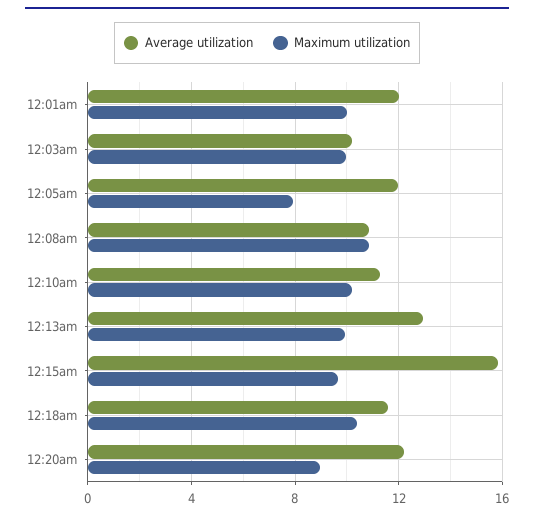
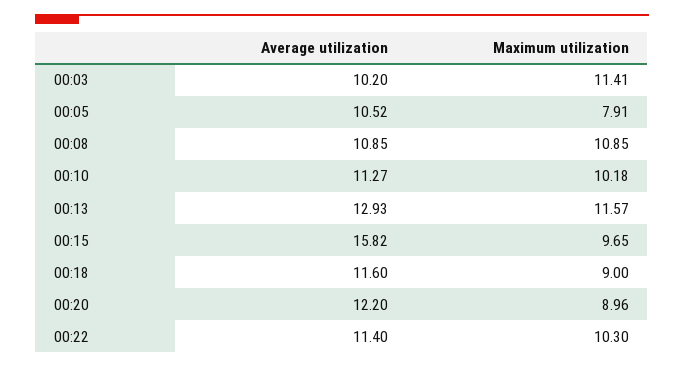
Average utilization, 12:01am: 12 -> none
Maximum utilization, 12:01am: 10 -> none
Maximum utilization, 12:03am: 10 -> 11.41
Average utilization, 12:05am: 12 -> 10.52
Maximum utilization, 12:13am: 10 -> 11.57
Maximum utilization, 12:18am: 10.5 -> 9
Average utilization, 00:22: none -> 11.4
Maximum utilization, 00:22: none -> 10.3

